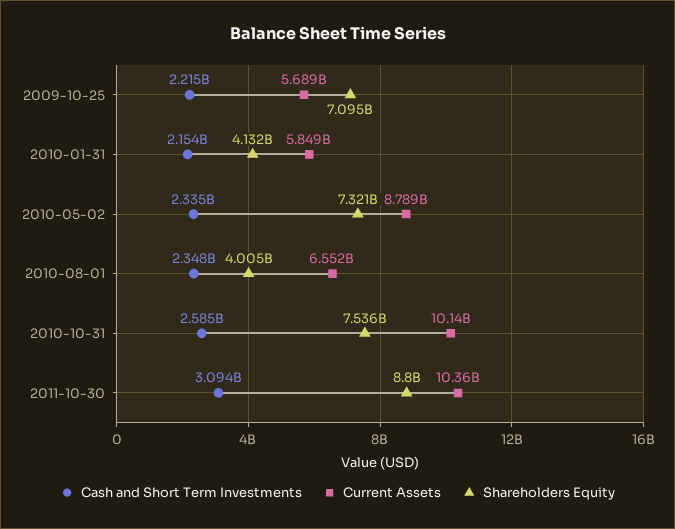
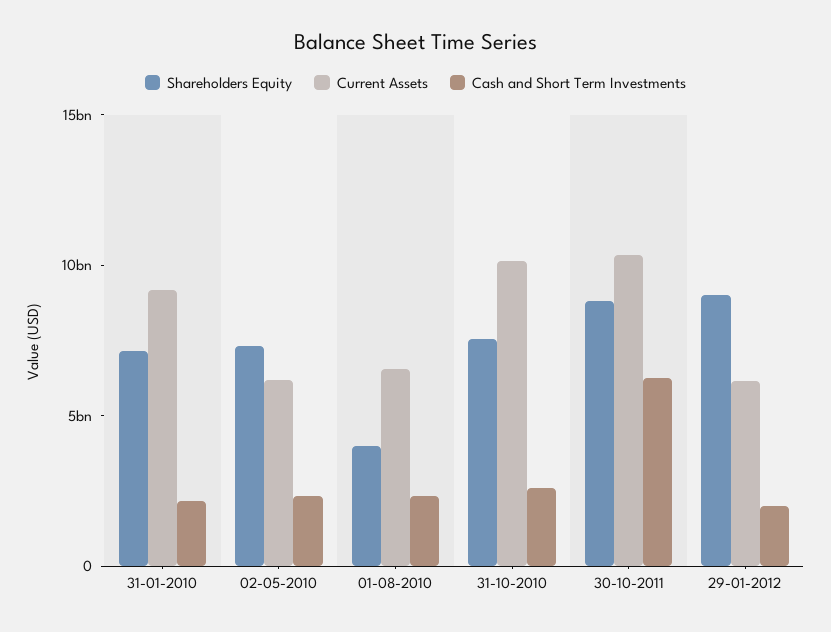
Cash and Short Term Investments, 2009-10-25: 2215000000 -> none
Current Assets, 2009-10-25: 5689000000 -> none
Shareholders Equity, 2009-10-25: 7095000000 -> none
Current Assets, 2010-01-31: 5849000000 -> 9000000000
Shareholders Equity, 2010-01-31: 4132000000 -> 7000000000
Current Assets, 2010-05-02: 8789000000 -> 6000000000
Cash and Short Term Investments, 2011-10-30: 3094000000 -> 6000000000
Shareholders Equity, 29-01-2012: none -> 9000000000
Current Assets, 29-01-2012: none -> 6000000000
Cash and Short Term Investments, 29-01-2012: none -> 2000000000

